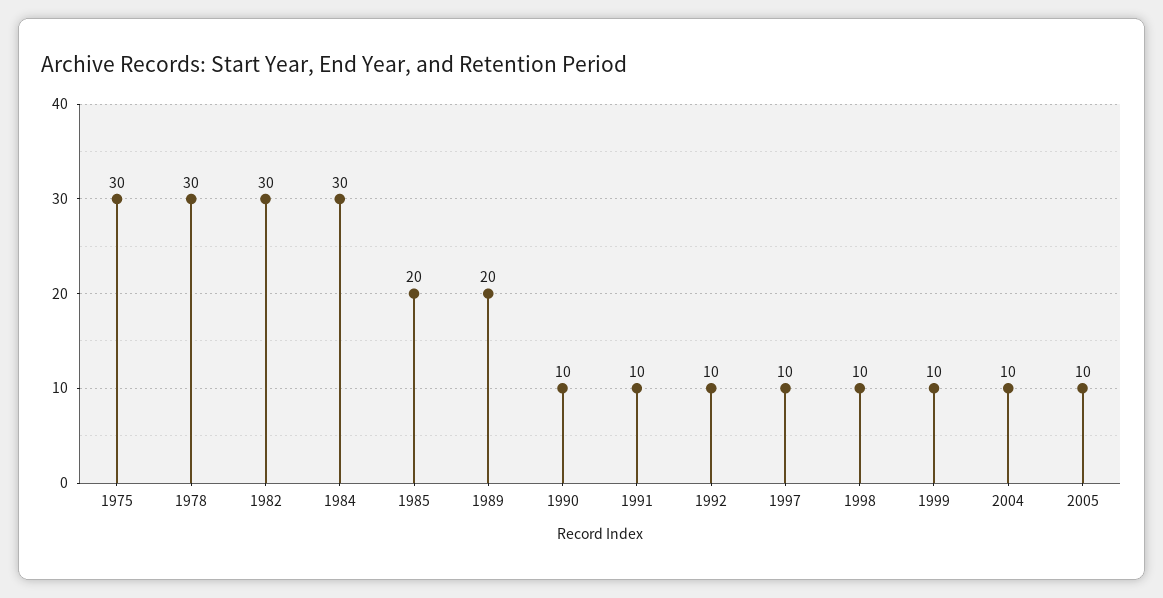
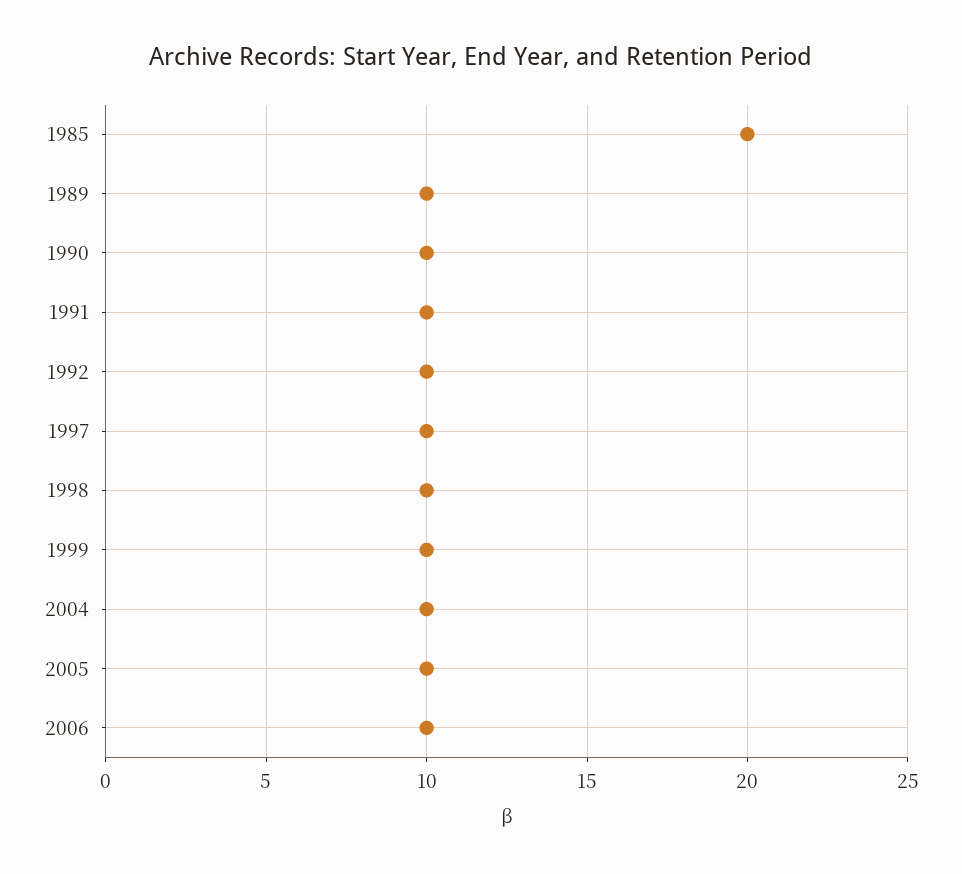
1975: 30 -> none
1978: 30 -> none
1982: 30 -> none
1984: 30 -> none
1989: 20 -> 10
2006: none -> 10

